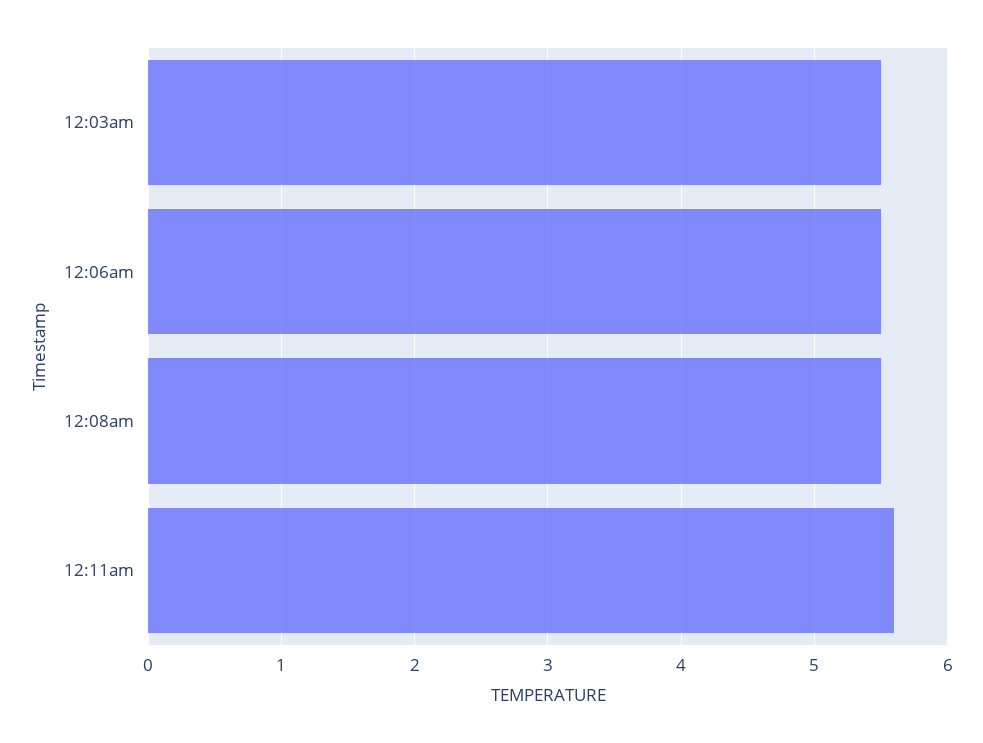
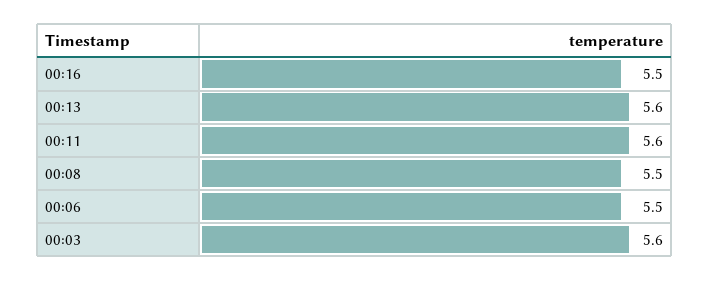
12:03am: 5.5 -> 5.6
00:16: none -> 5.5
00:13: none -> 5.6

